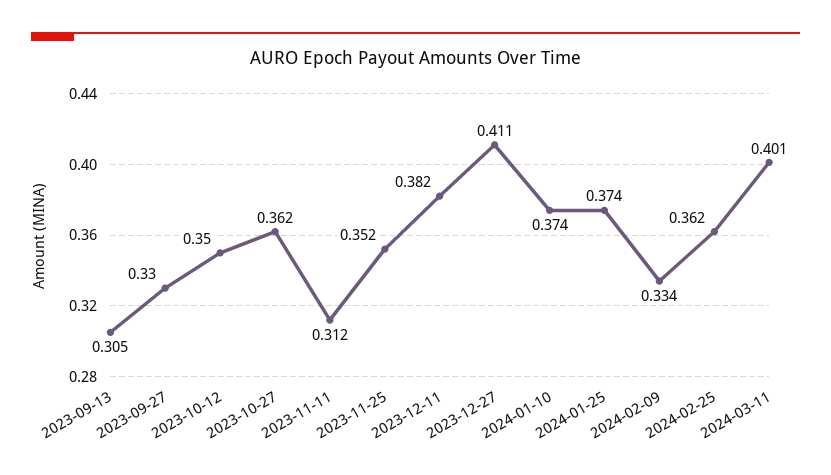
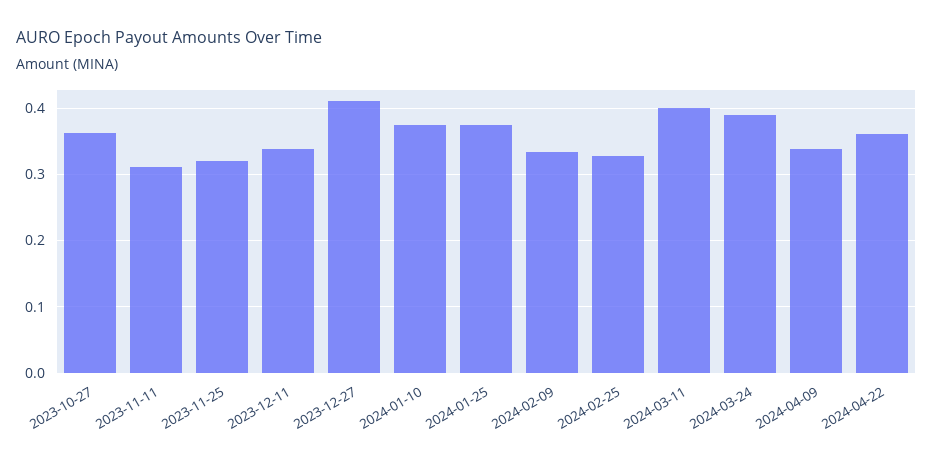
2023-09-13: 0.305 -> none
2023-09-27: 0.33 -> none
2023-10-12: 0.35 -> none
2023-11-25: 0.352 -> 0.32
2023-12-11: 0.382 -> 0.34
2024-02-25: 0.362 -> 0.33
2024-03-24: none -> 0.39
2024-04-09: none -> 0.34
2024-04-22: none -> 0.36

